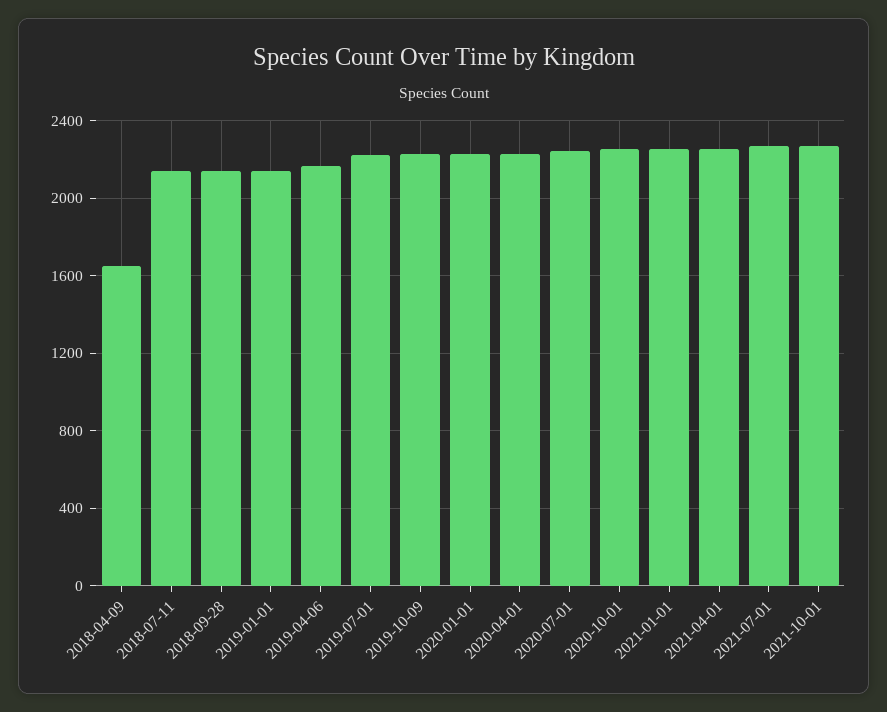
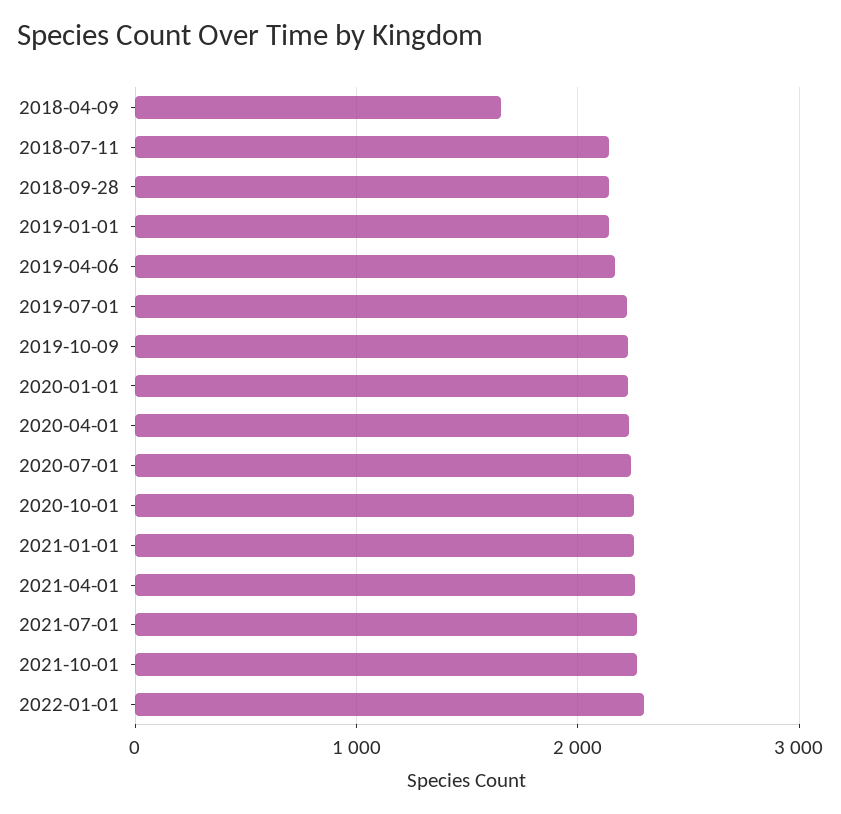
2022-01-01: none -> 2300

